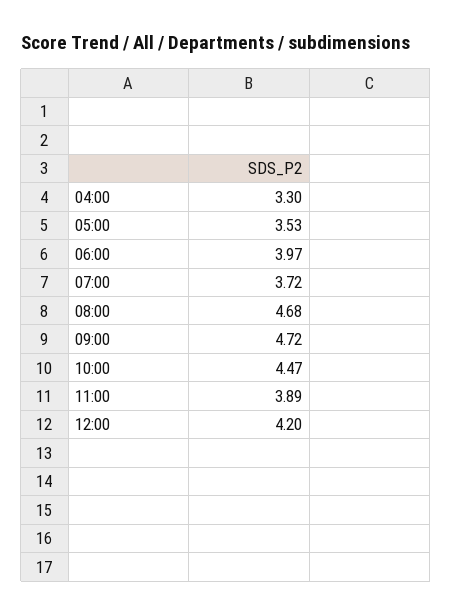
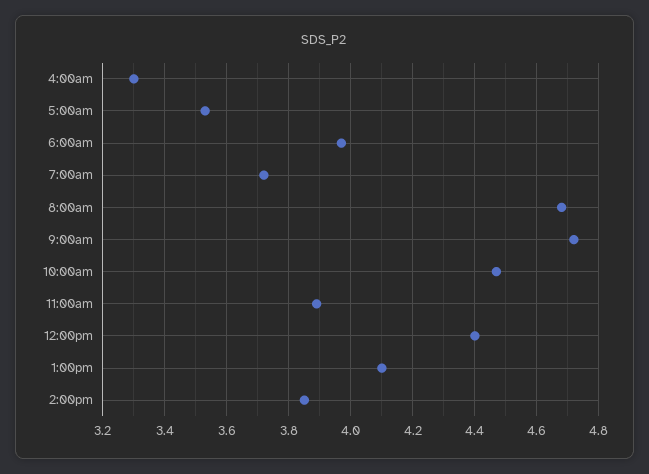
12:00: 4.2 -> 4.4
1:00pm: none -> 4.1
2:00pm: none -> 3.85

